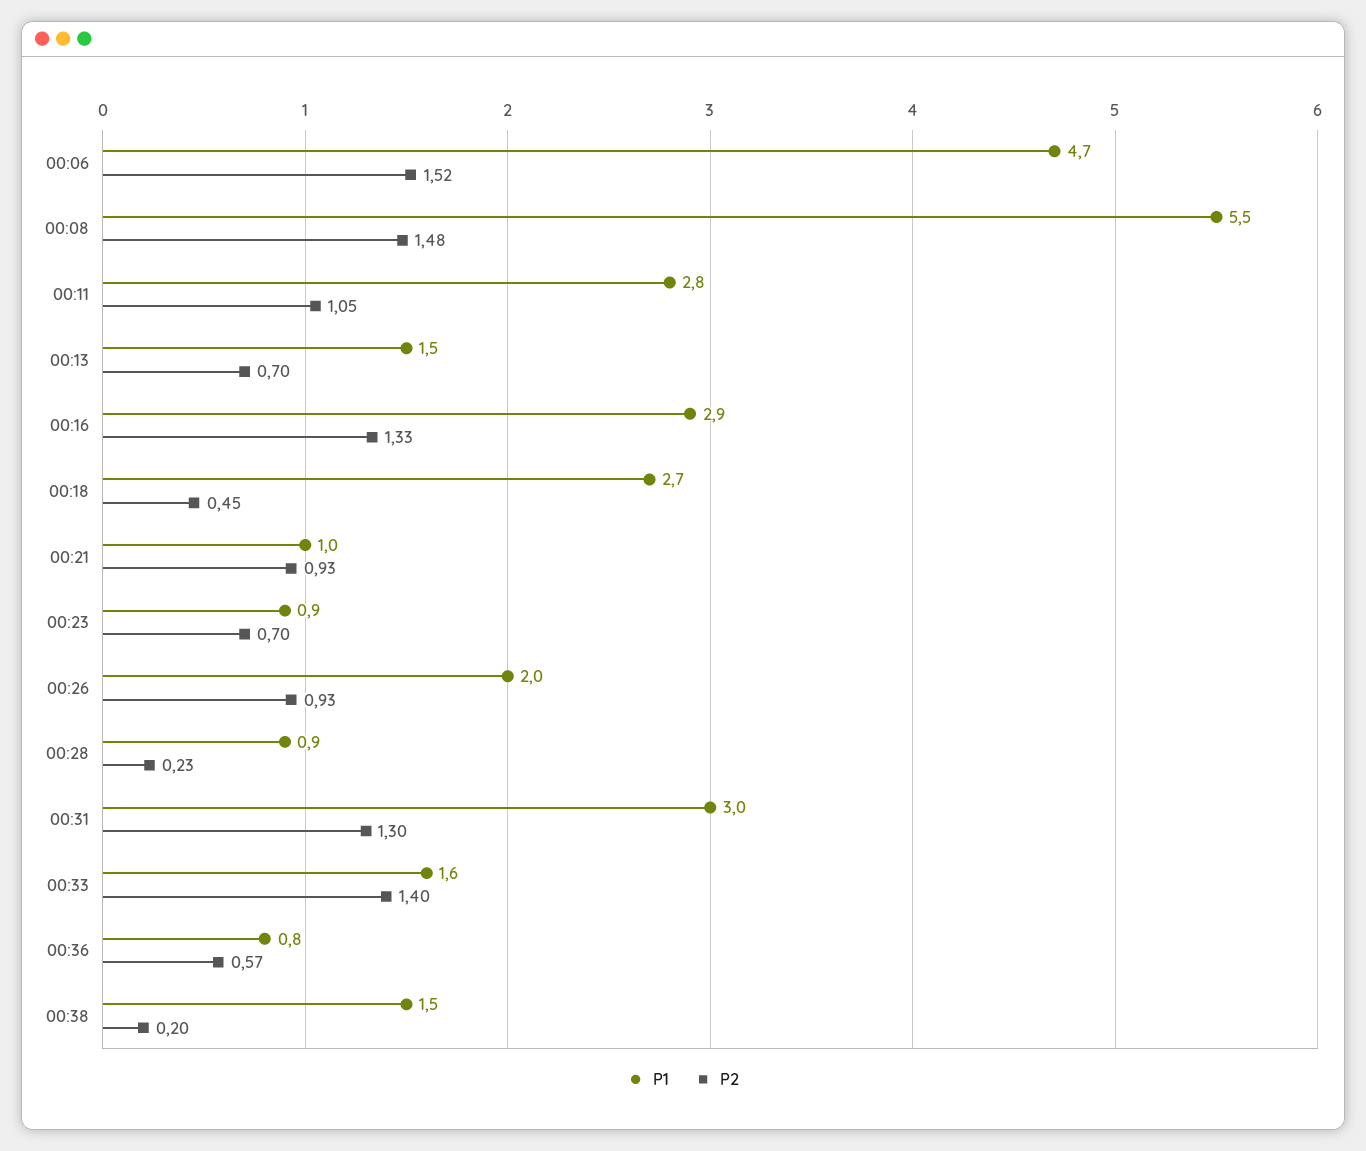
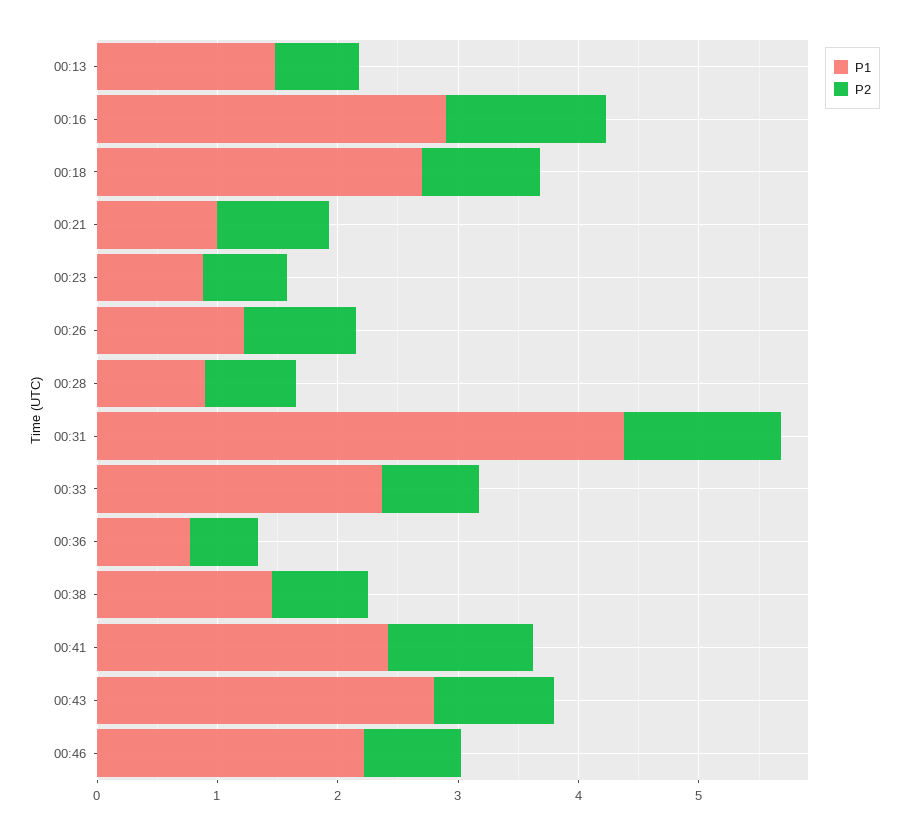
P1, 00:06: 4.7 -> none
P2, 00:06: 1.52 -> none
P1, 00:08: 5.5 -> none
P2, 00:08: 1.48 -> none
P1, 00:11: 2.8 -> none
P2, 00:11: 1.05 -> none
P2, 00:18: 0.45 -> 1
P1, 00:26: 2 -> 1.2
P2, 00:28: 0.23 -> 0.8
P1, 00:31: 3 -> 4.4
P1, 00:33: 1.6 -> 2.4
P2, 00:33: 1.4 -> 0.8
P2, 00:38: 0.2 -> 0.8
P1, 00:41: none -> 2.4
P2, 00:41: none -> 1.2
P1, 00:43: none -> 2.8
P2, 00:43: none -> 1
P1, 00:46: none -> 2.2
P2, 00:46: none -> 0.8

